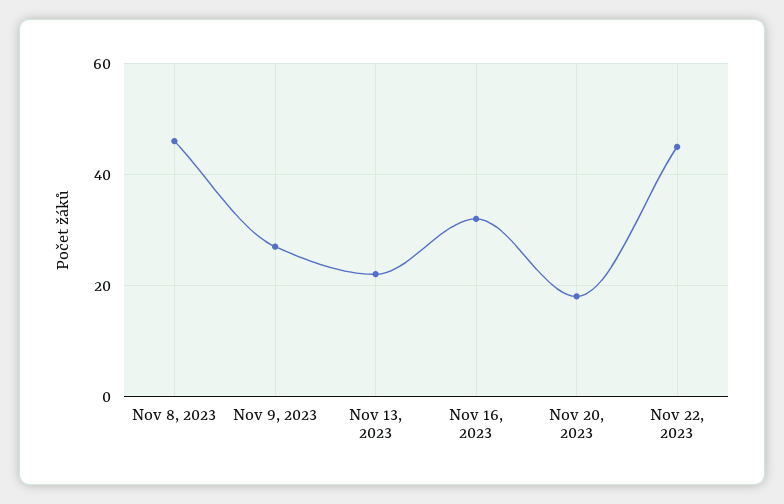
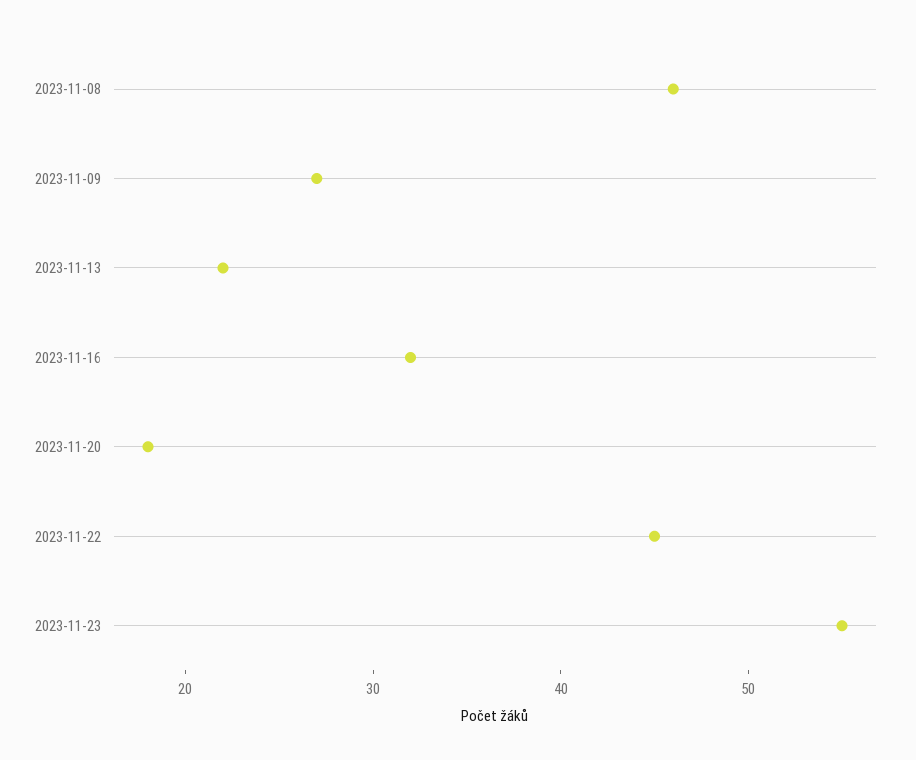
2023-11-23: none -> 55

